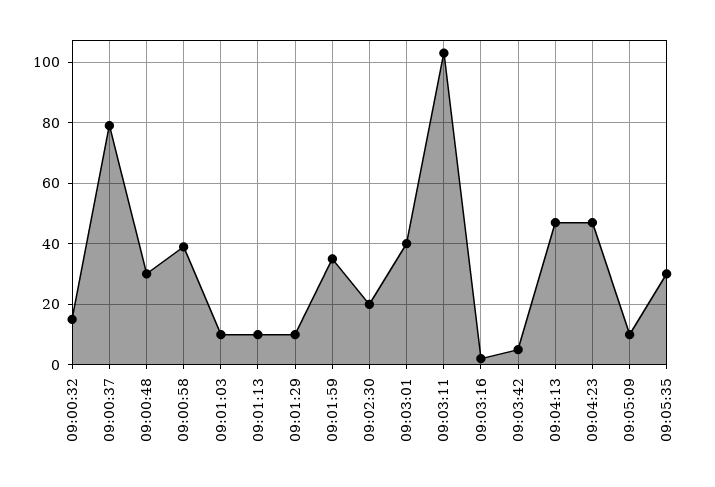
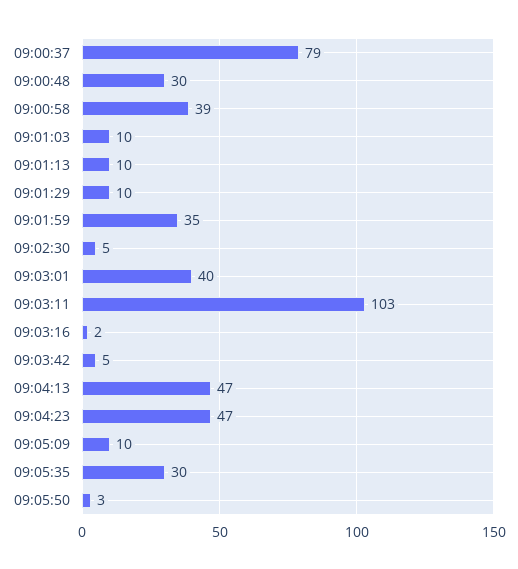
09:00:32: 15 -> none
09:02:30: 20 -> 5
09:05:50: none -> 3

